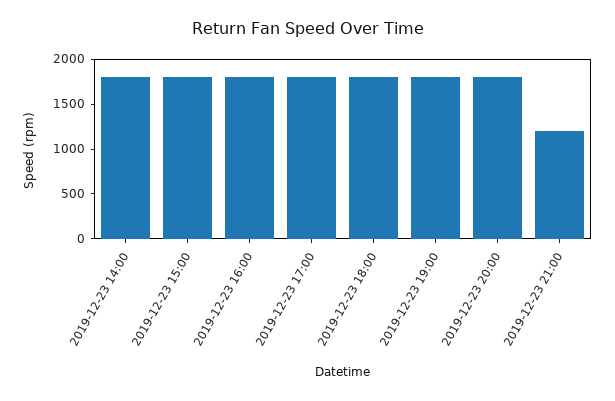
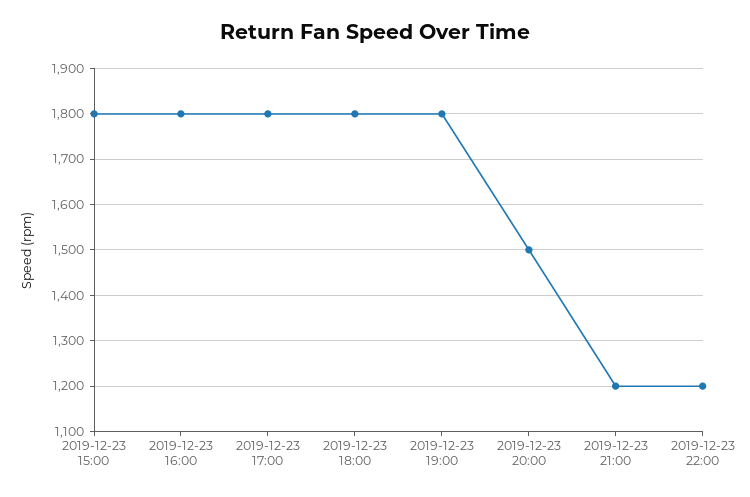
2019-12-23 14:00: 1800 -> none
2019-12-23 20:00: 1800 -> 1500
2019-12-23 22:00: none -> 1200

